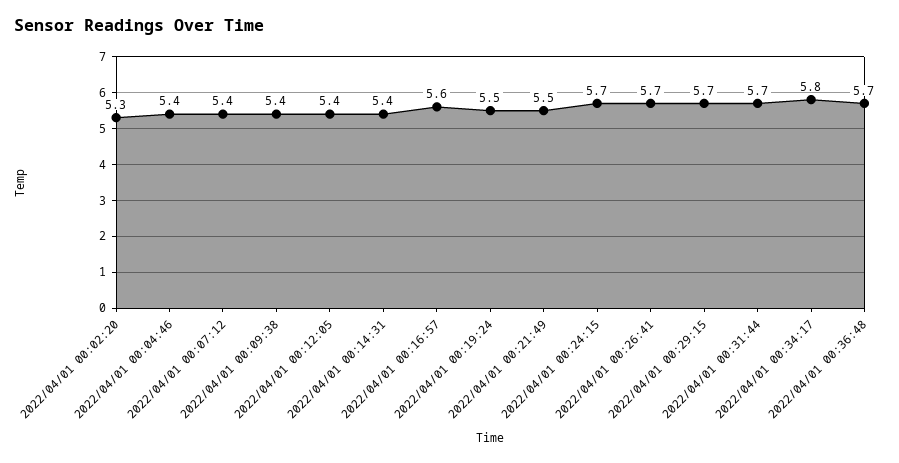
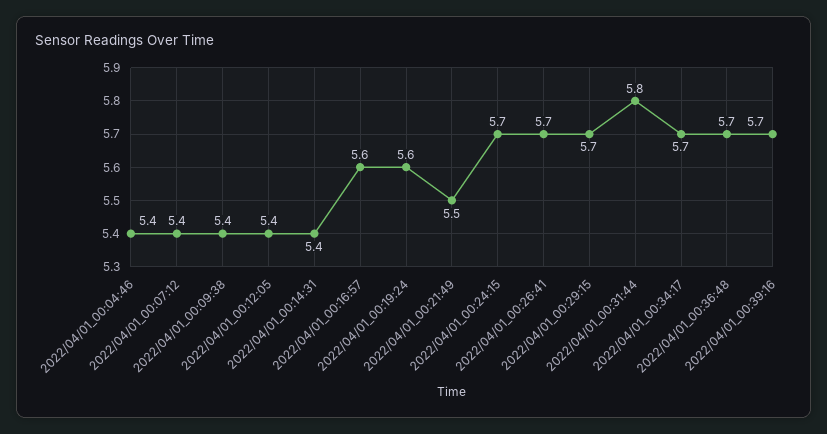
2022/04/01 00:02:20: 5.3 -> none
2022/04/01 00:19:24: 5.5 -> 5.6
2022/04/01 00:31:44: 5.7 -> 5.8
2022/04/01 00:34:17: 5.8 -> 5.7
2022/04/01_00:39:16: none -> 5.7

